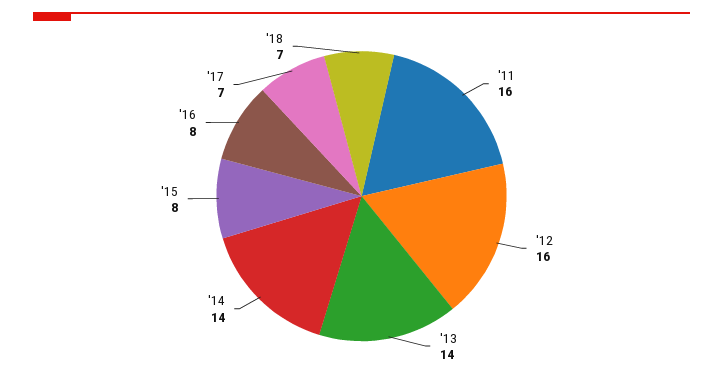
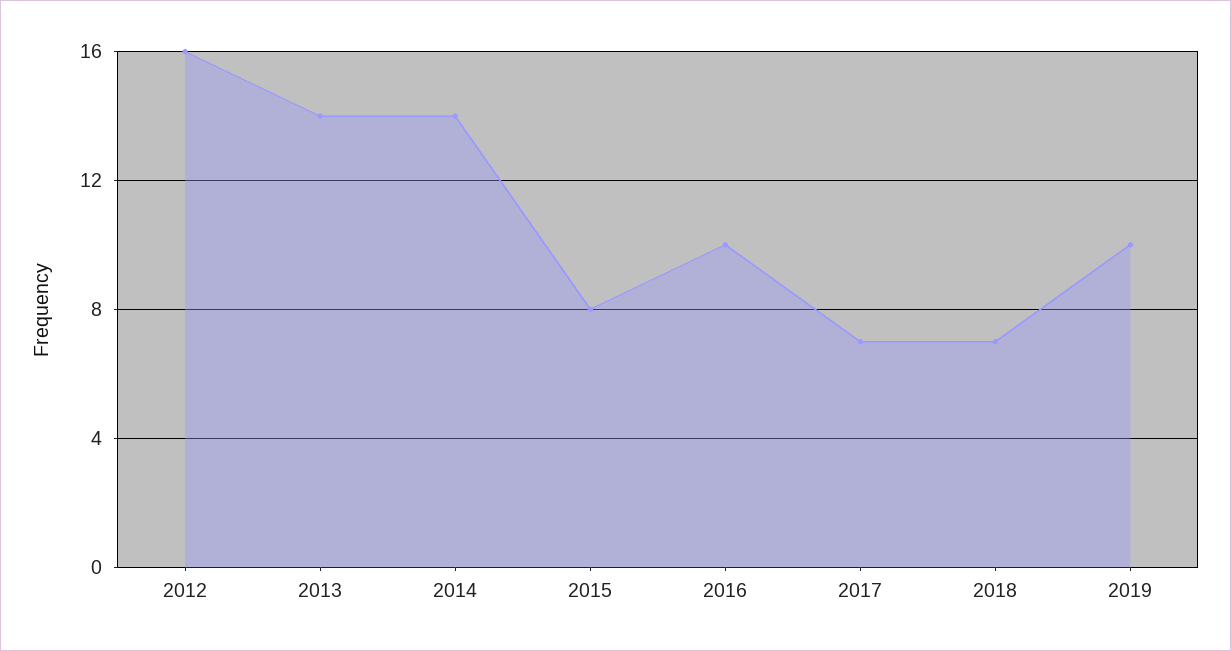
'11: 16 -> none
'16: 8 -> 10
2019: none -> 10

